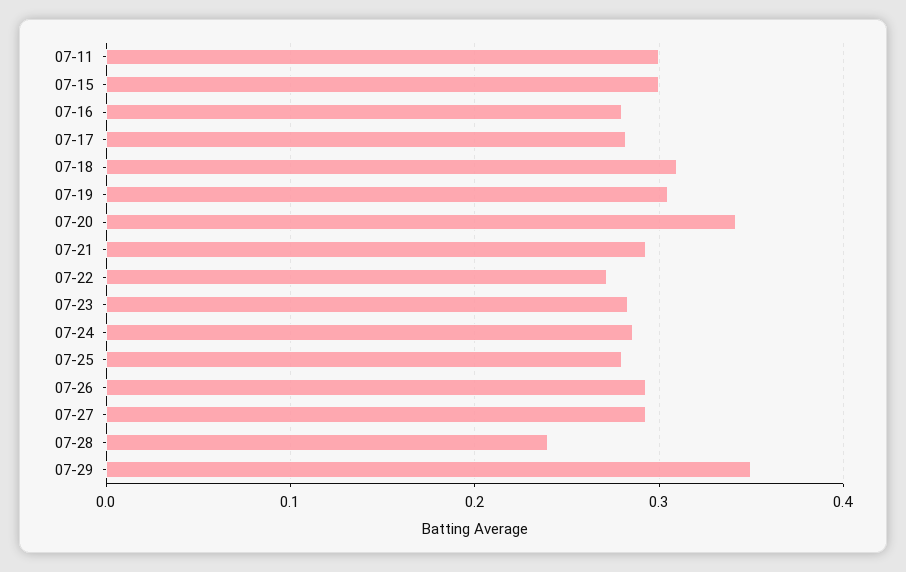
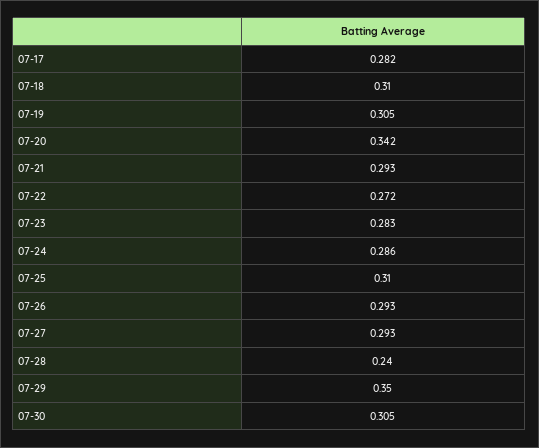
07-11: 0.3 -> none
07-15: 0.3 -> none
07-16: 0.28 -> none
07-25: 0.28 -> 0.31
07-30: none -> 0.305

